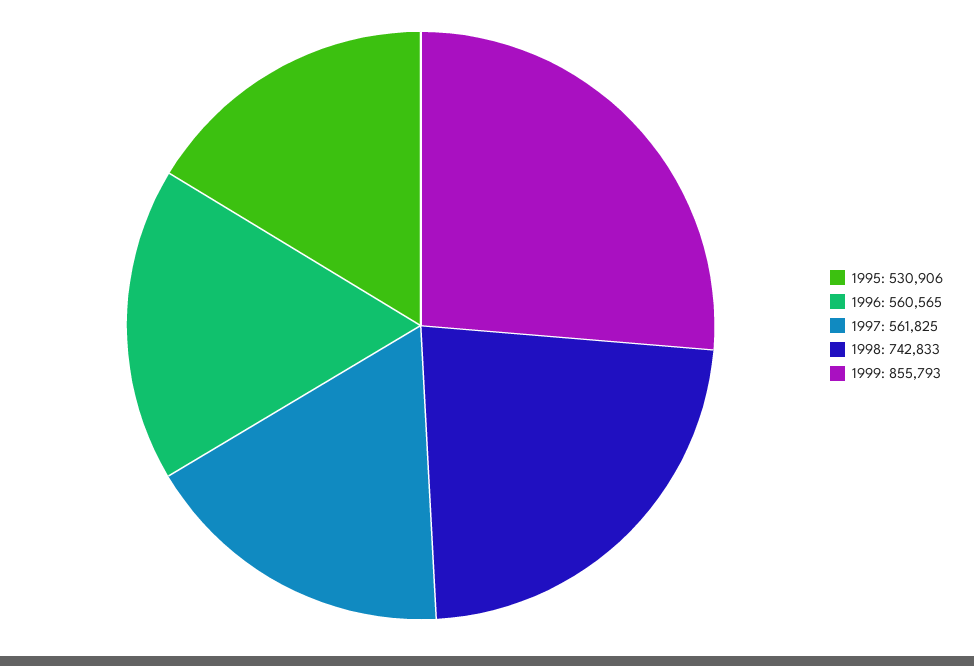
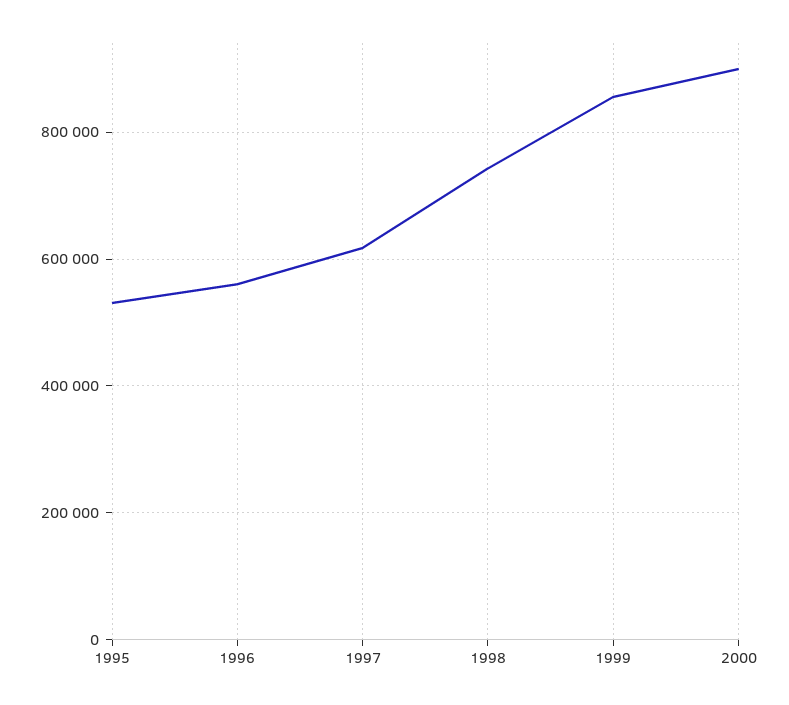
1997: 561825 -> 620000
2000: none -> 900000

